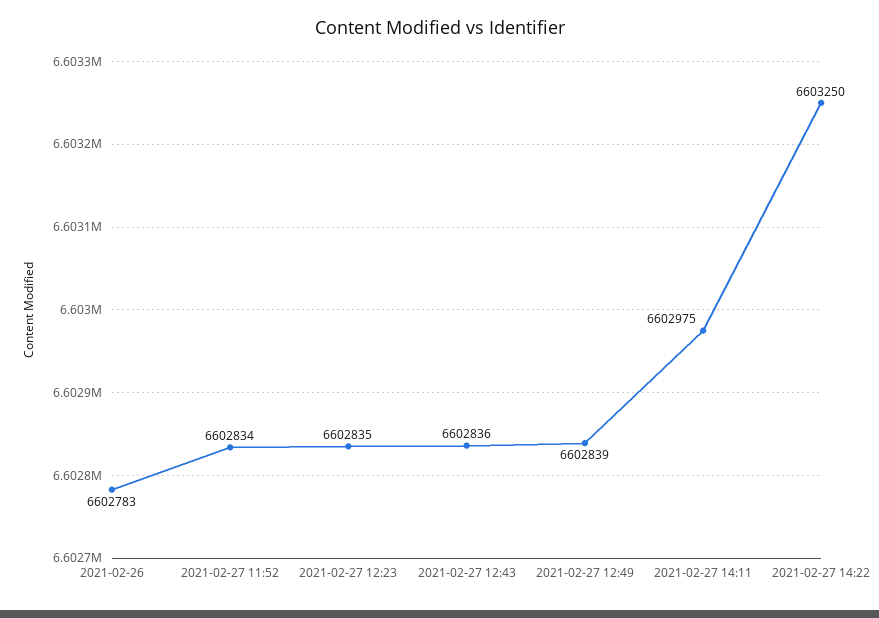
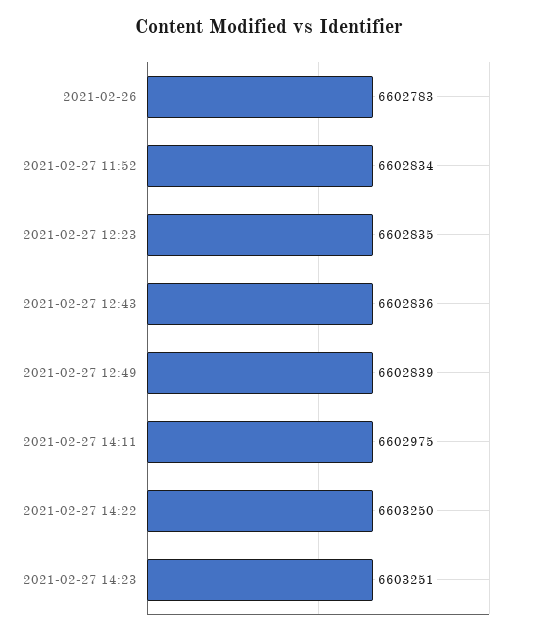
2021-02-27 14:23: none -> 6603251

